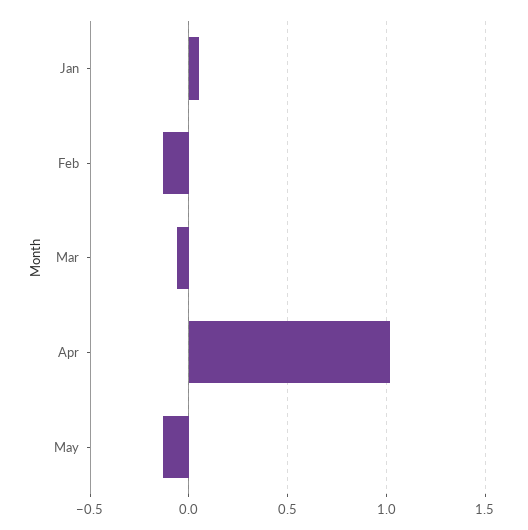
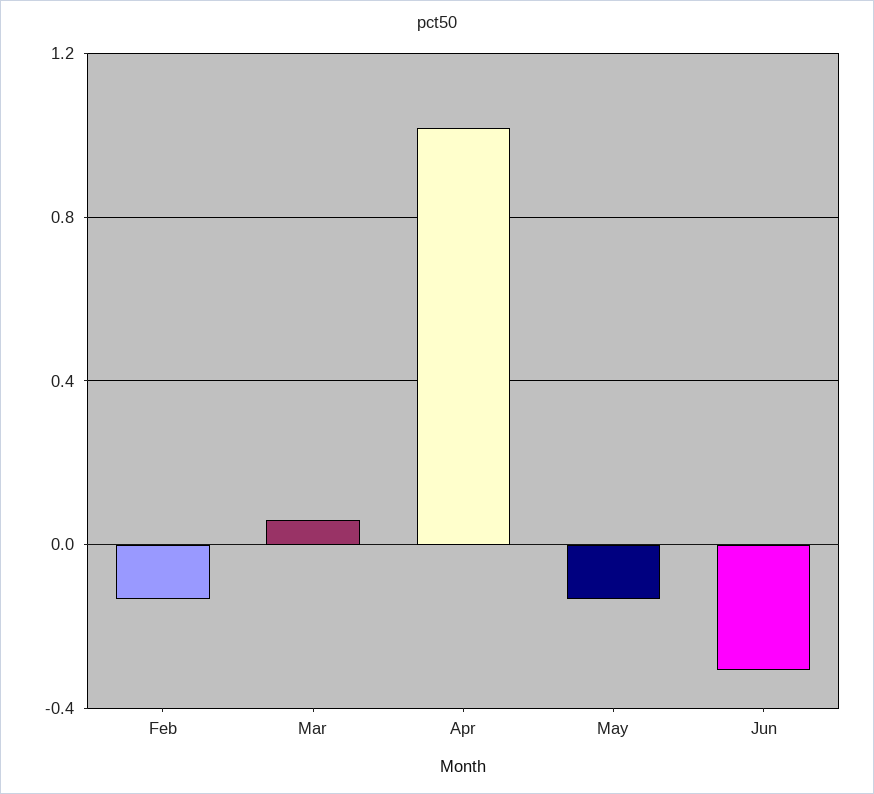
Jan: 0.05 -> none
Mar: -0.05 -> 0.05
Jun: none -> -0.3

